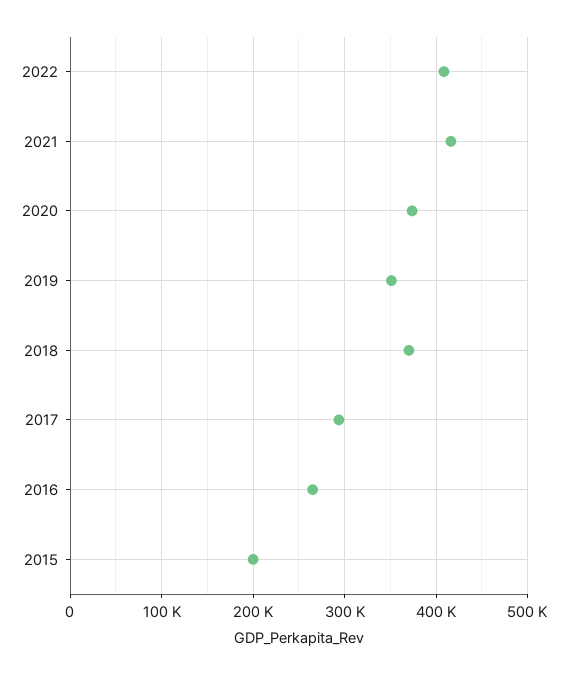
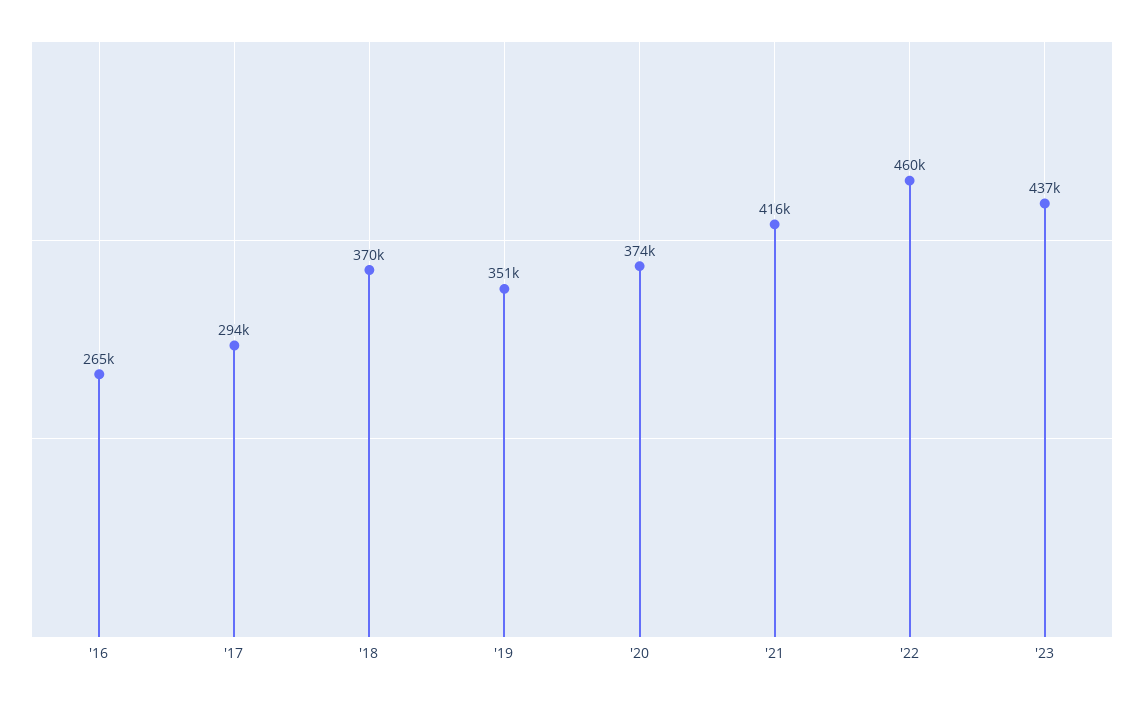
2022: 410000 -> 460000
2015: 200000 -> none
'23: none -> 437000

